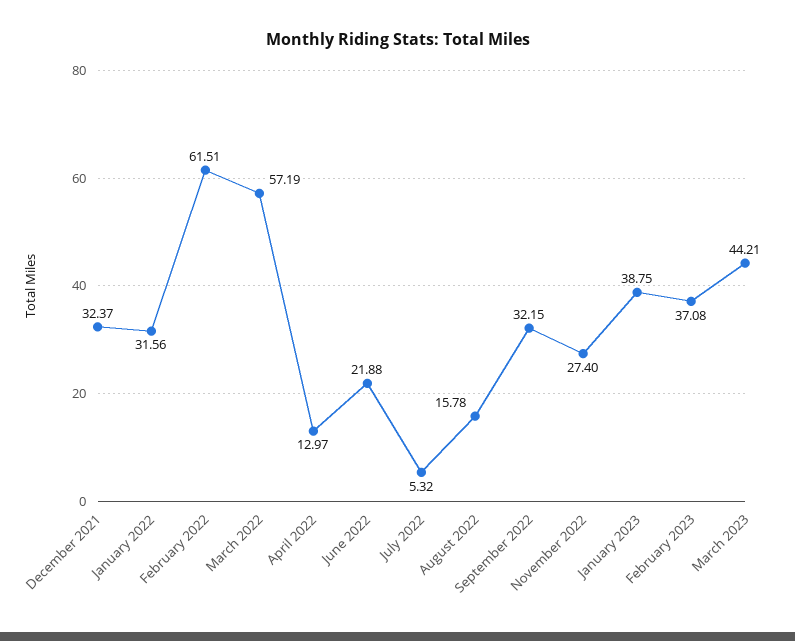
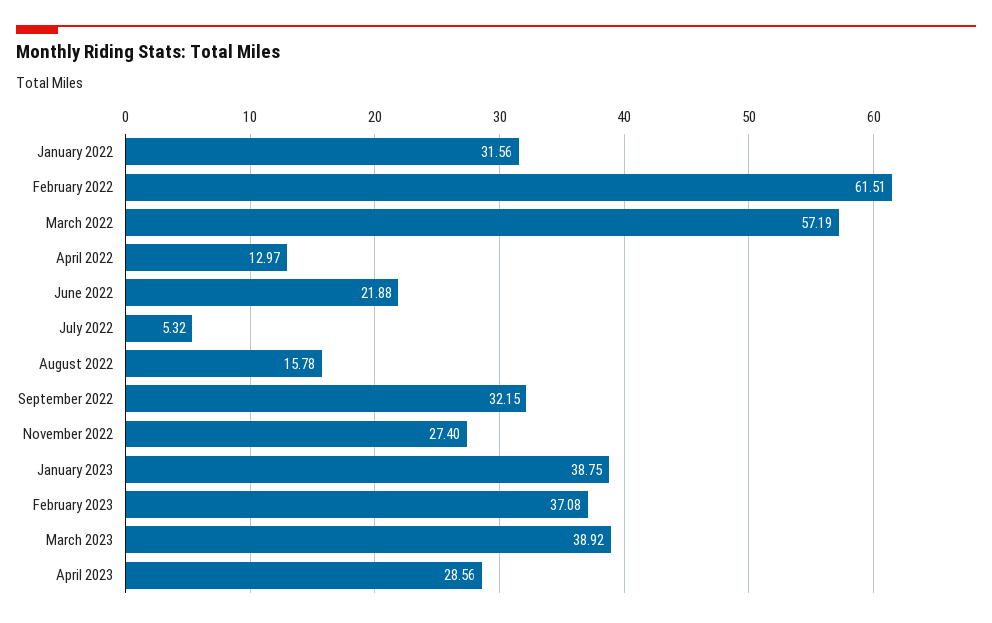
December 2021: 32.37 -> none
March 2023: 44.21 -> 38.92
April 2023: none -> 28.56

